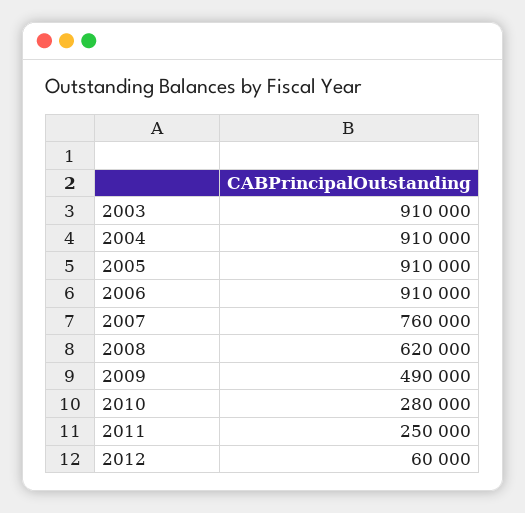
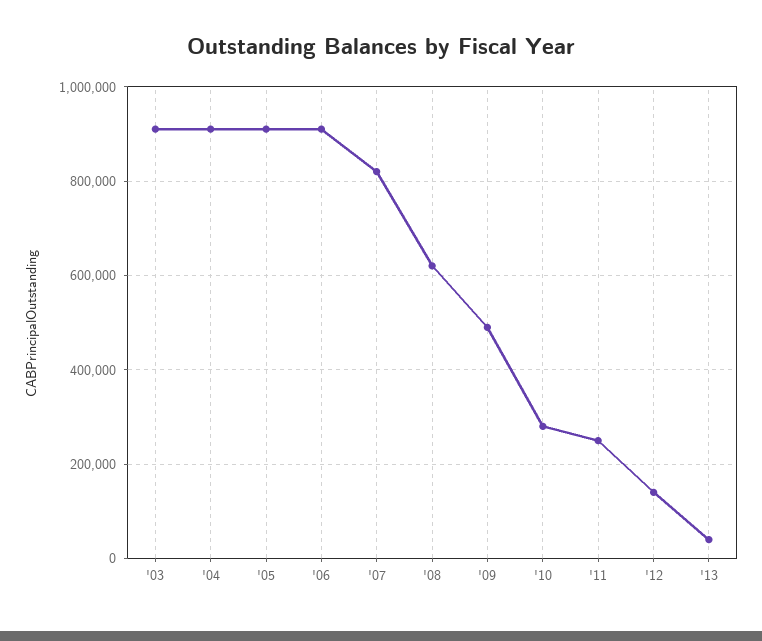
2007: 760000 -> 820000
2012: 60000 -> 140000
'13: none -> 40000

